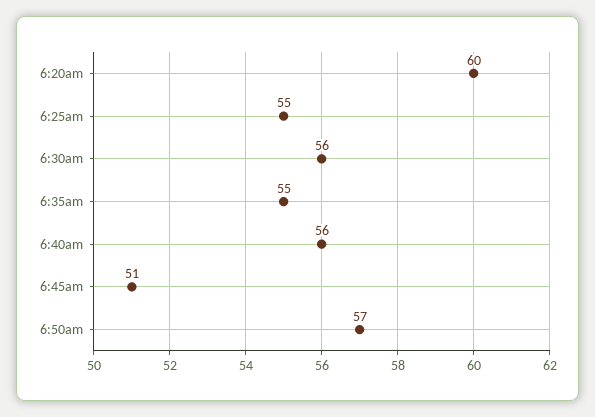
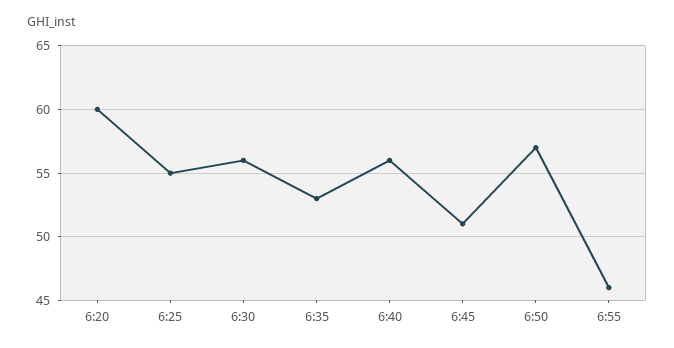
6:35am: 55 -> 53
6:55: none -> 46

